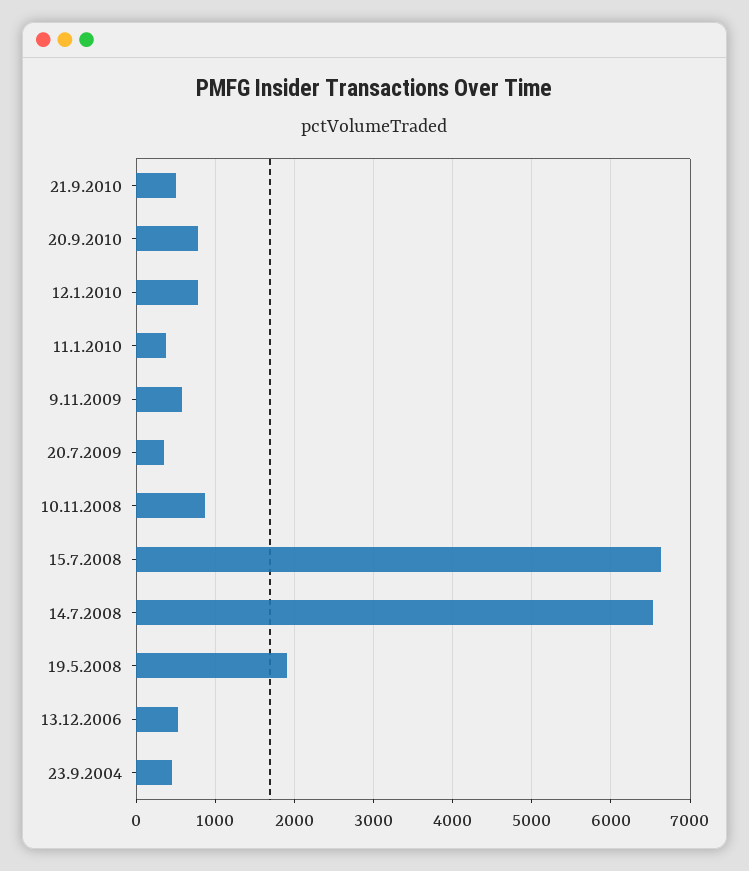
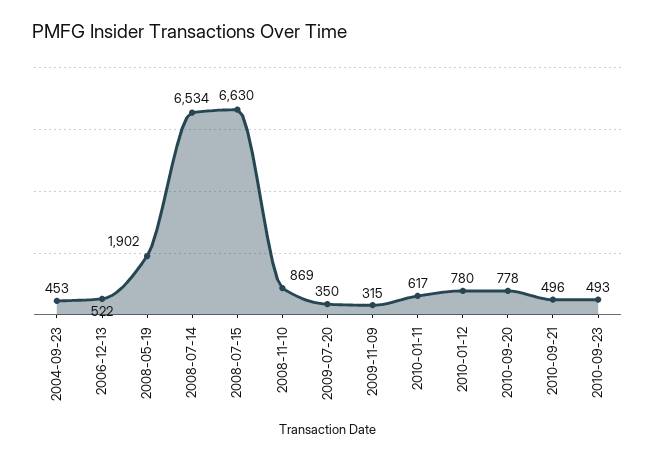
11.1.2010: 400 -> 617
9.11.2009: 600 -> 315
2010-09-23: none -> 493

